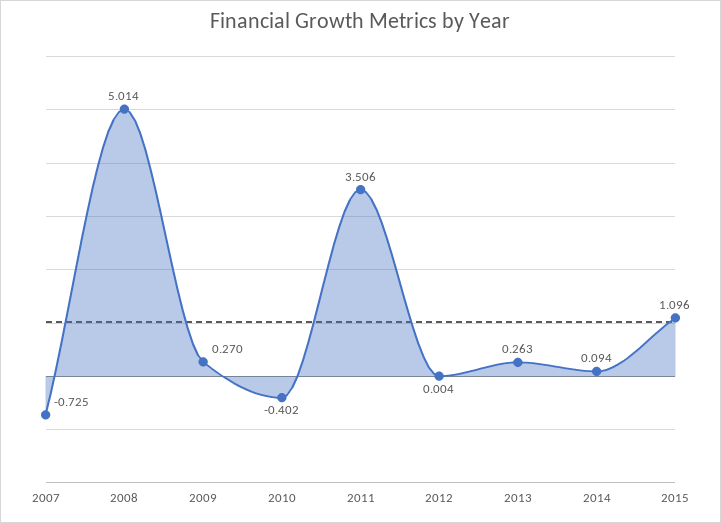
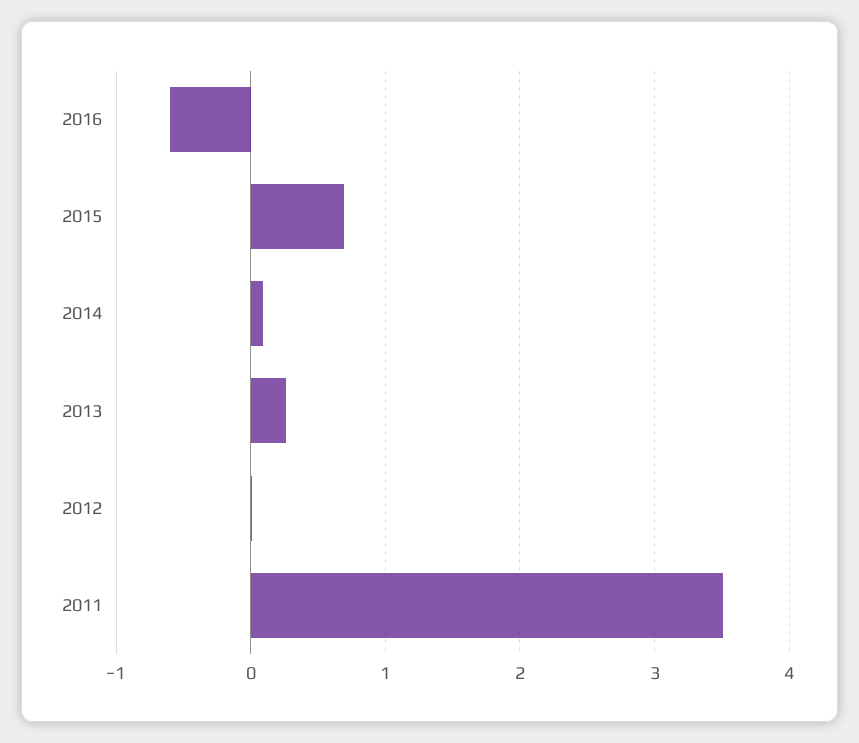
2007: -0.725 -> none
2008: 5.014 -> none
2009: 0.27 -> none
2010: -0.402 -> none
2015: 1.096 -> 0.7
2016: none -> -0.6

